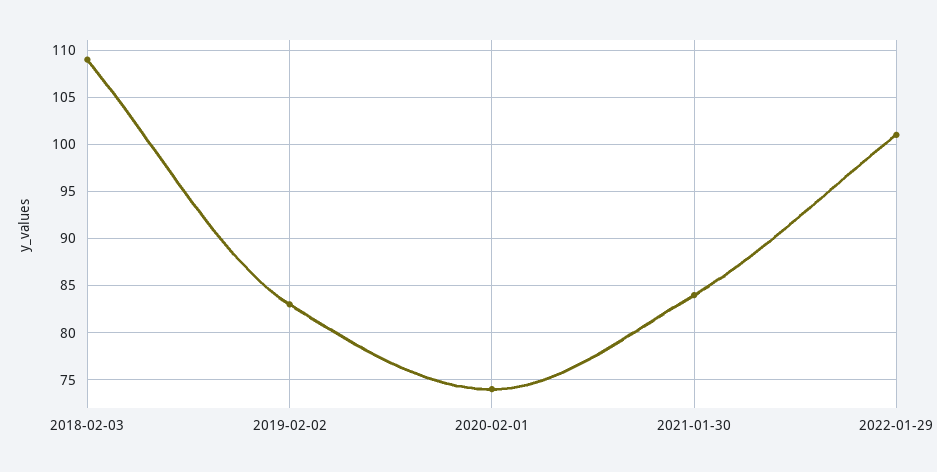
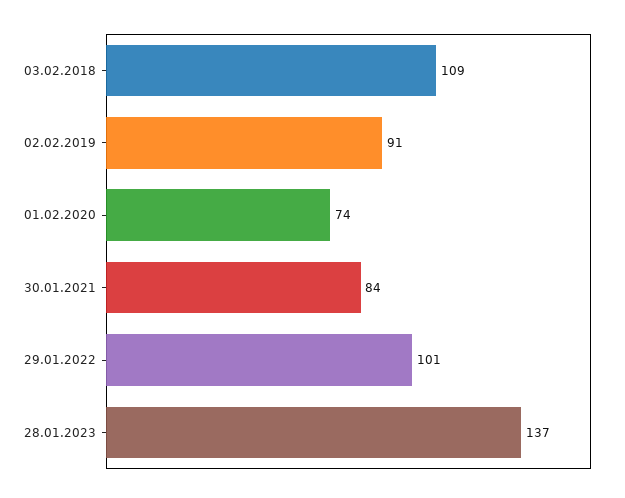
2019-02-02: 83 -> 91
28.01.2023: none -> 137

